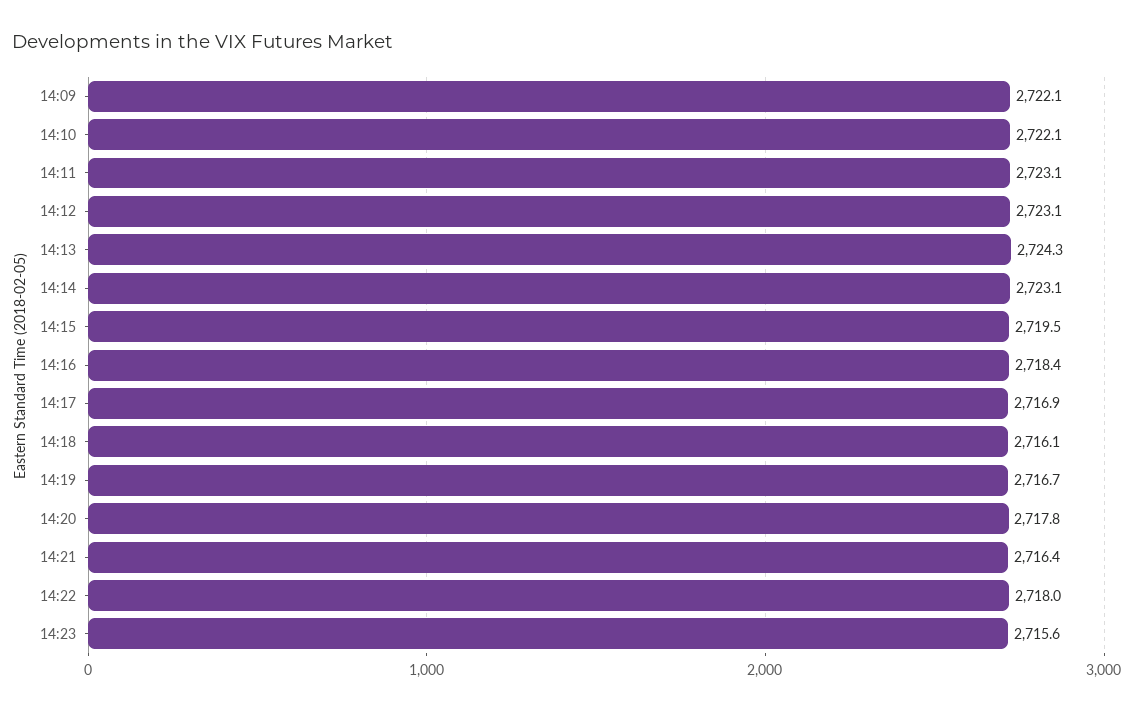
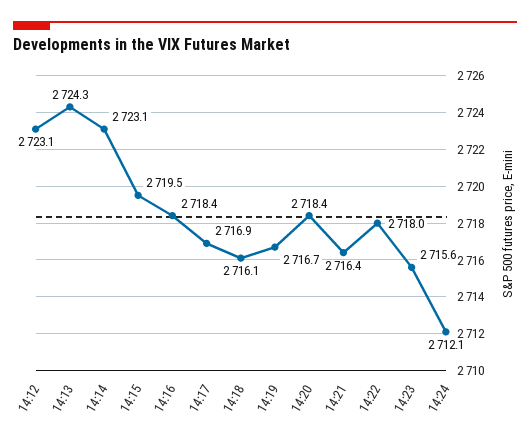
14:09: 2722.1 -> none
14:10: 2722.1 -> none
14:11: 2723.1 -> none
14:20: 2717.8 -> 2718.4
14:24: none -> 2712.1

